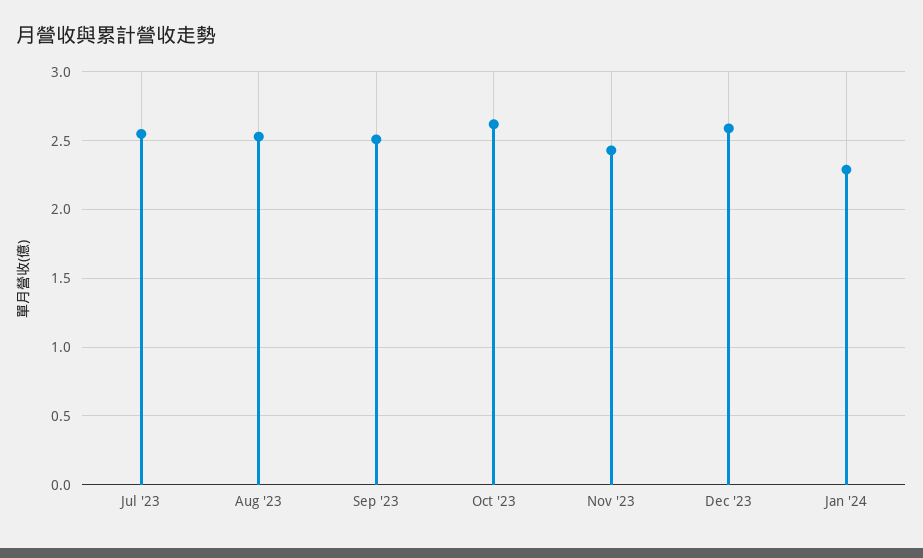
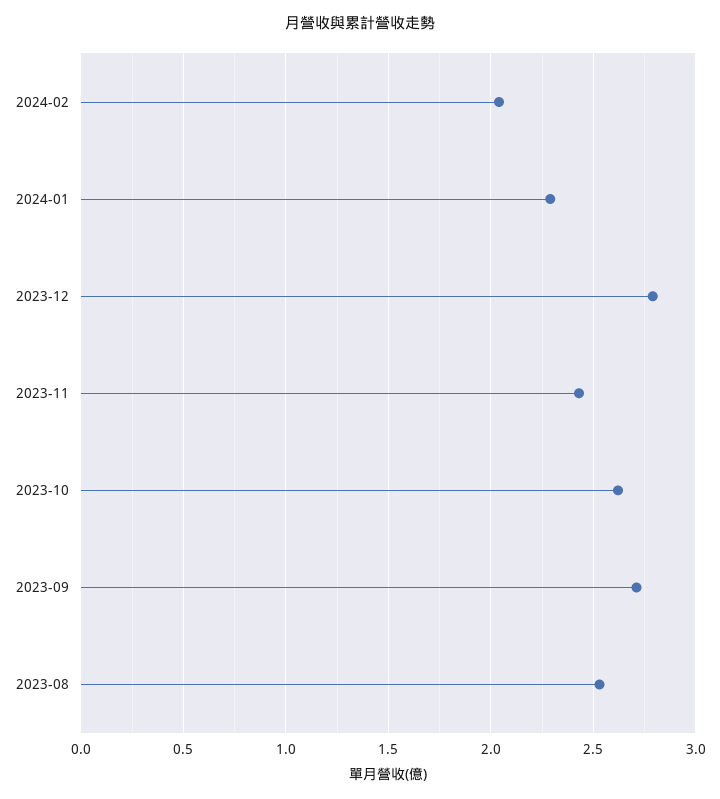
Jul '23: 2.55 -> none
Sep '23: 2.5 -> 2.7
Dec '23: 2.6 -> 2.8
2024-02: none -> 2.05

